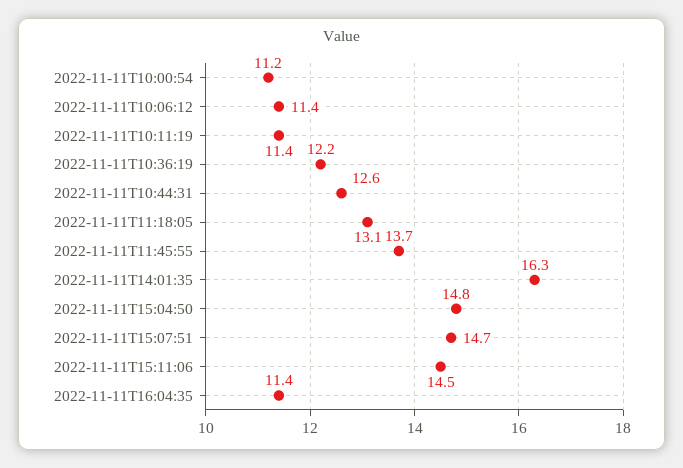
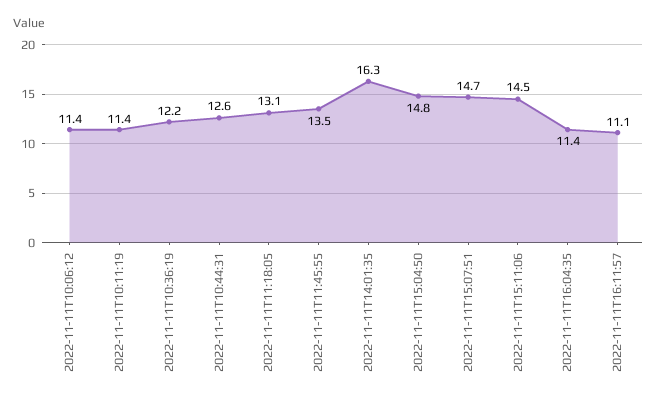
2022-11-11T10:00:54: 11.2 -> none
2022-11-11T11:45:55: 13.7 -> 13.5
2022-11-11T16:11:57: none -> 11.1

